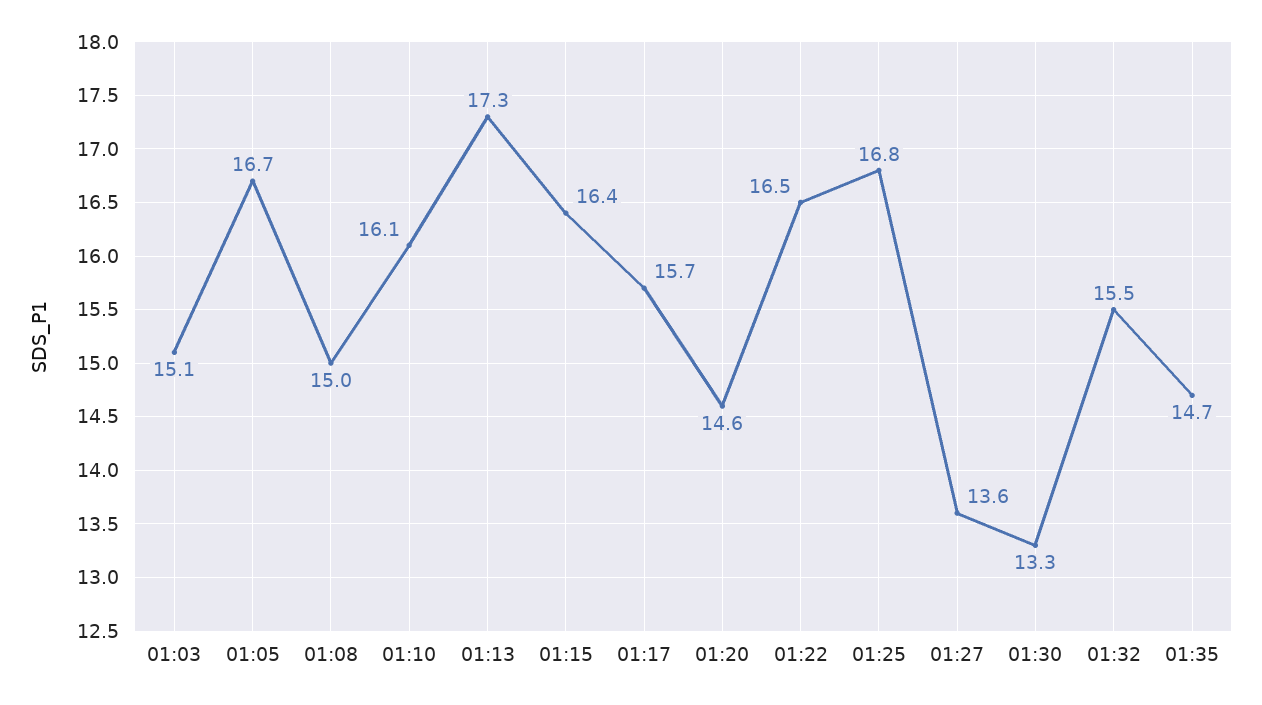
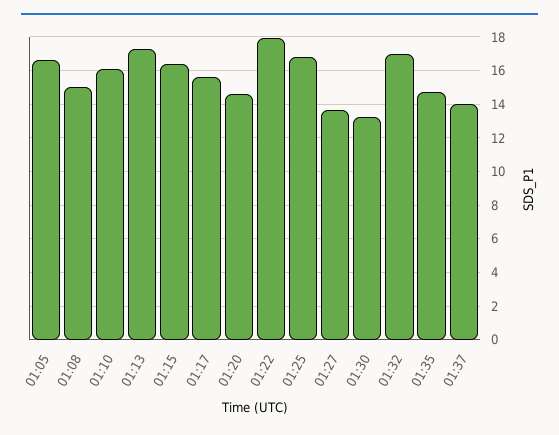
01:03: 15.1 -> none
01:22: 16.5 -> 18
01:32: 15.5 -> 17
01:37: none -> 14

